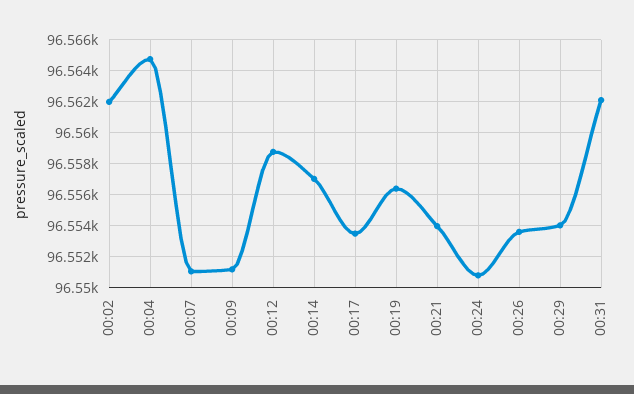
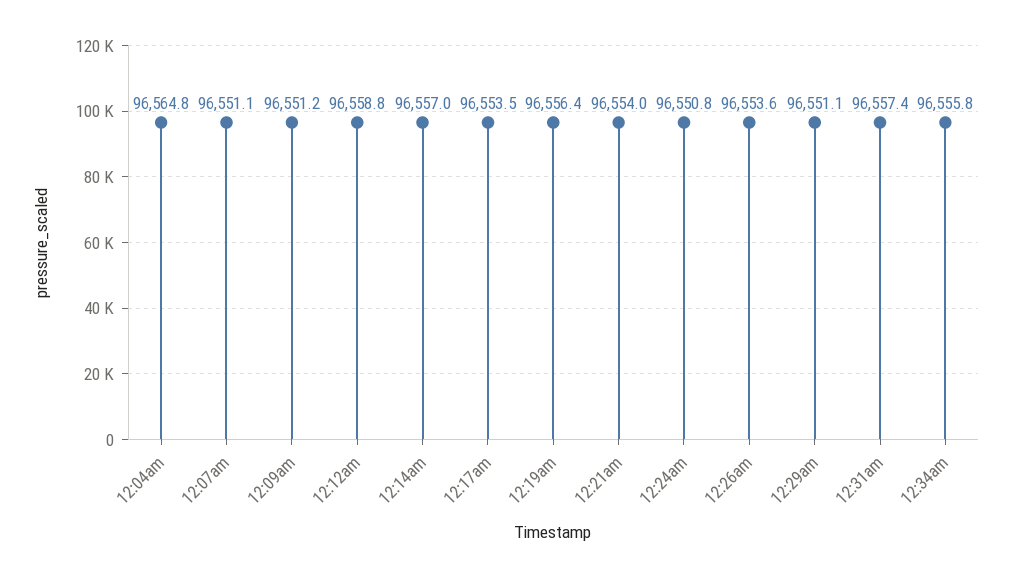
00:02: 96562 -> none
00:29: 96554 -> 96551.1
00:31: 96562 -> 96557.4
12:34am: none -> 96555.8

